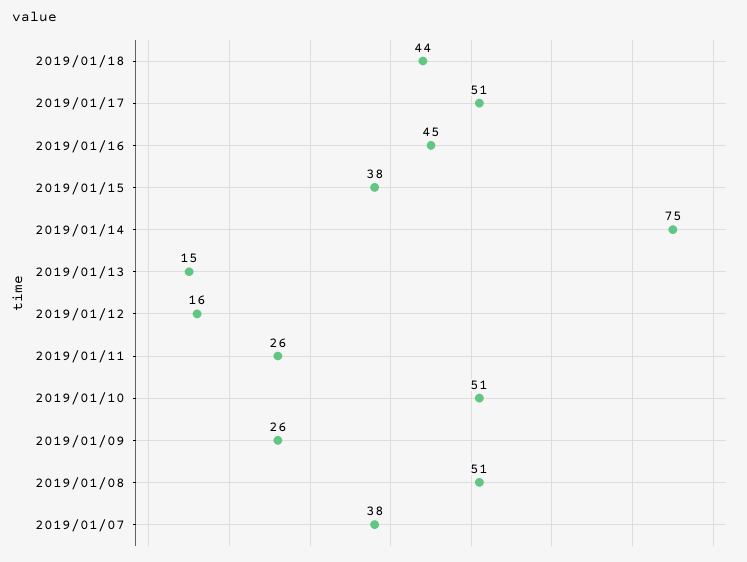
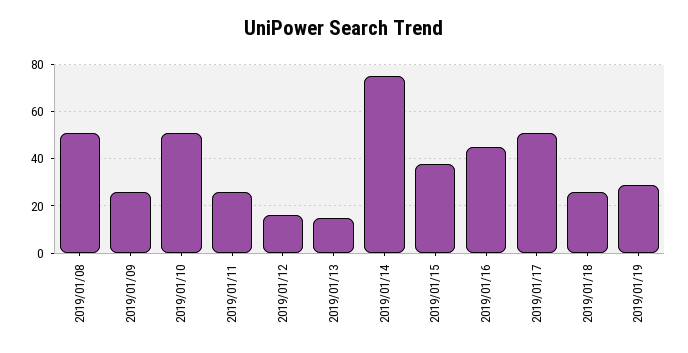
2019/01/18: 44 -> 25
2019/01/07: 38 -> none
2019/01/19: none -> 30

